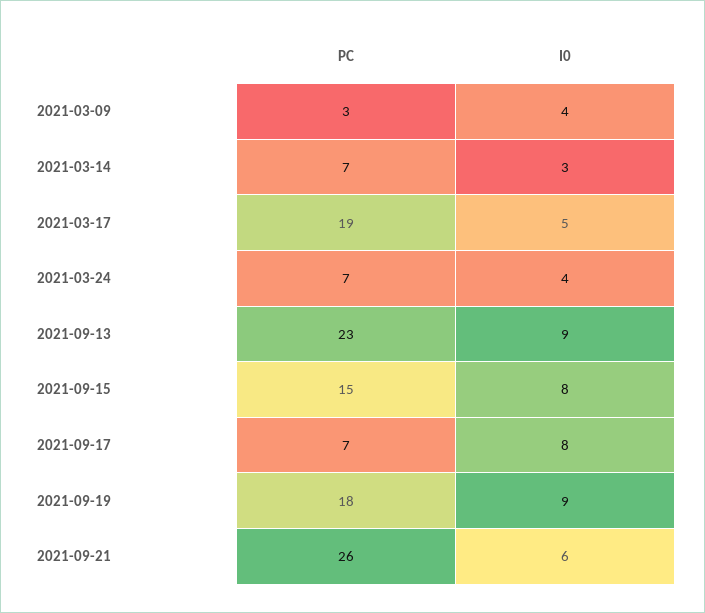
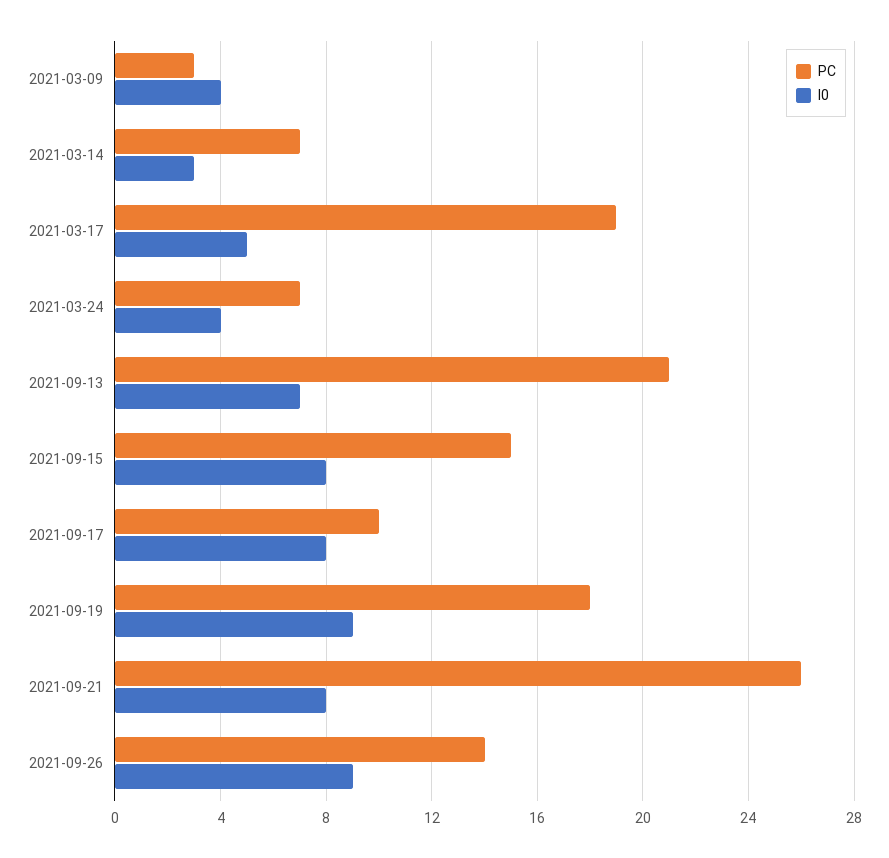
PC, 2021-09-13: 23 -> 21
I0, 2021-09-13: 9 -> 7
PC, 2021-09-17: 7 -> 10
I0, 2021-09-21: 6 -> 8
PC, 2021-09-26: none -> 14
I0, 2021-09-26: none -> 9

